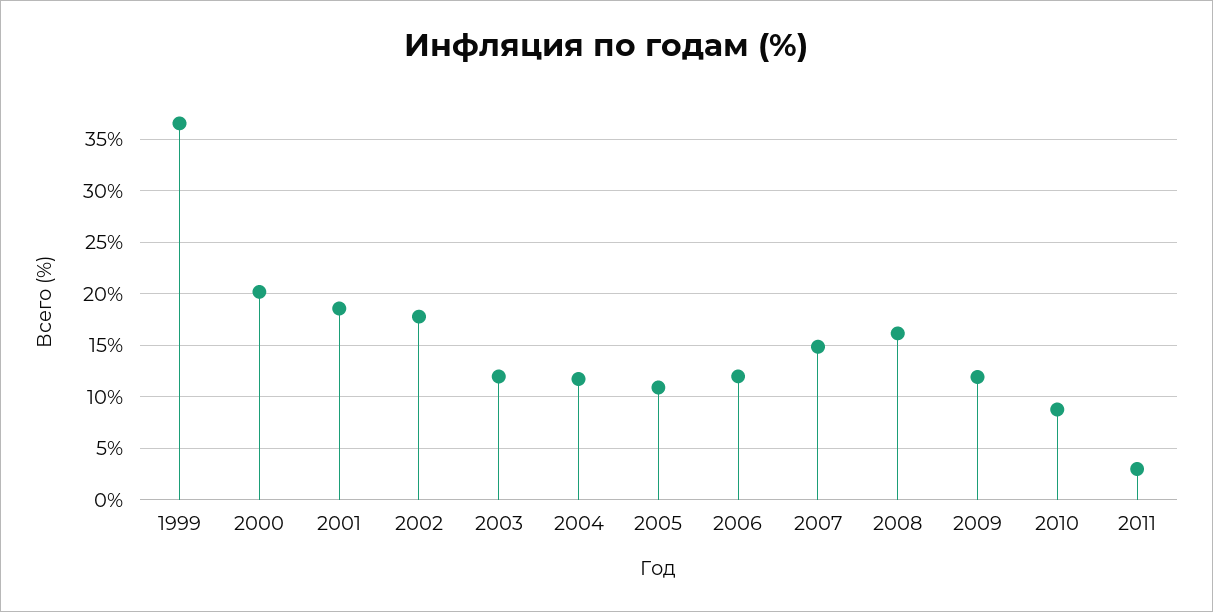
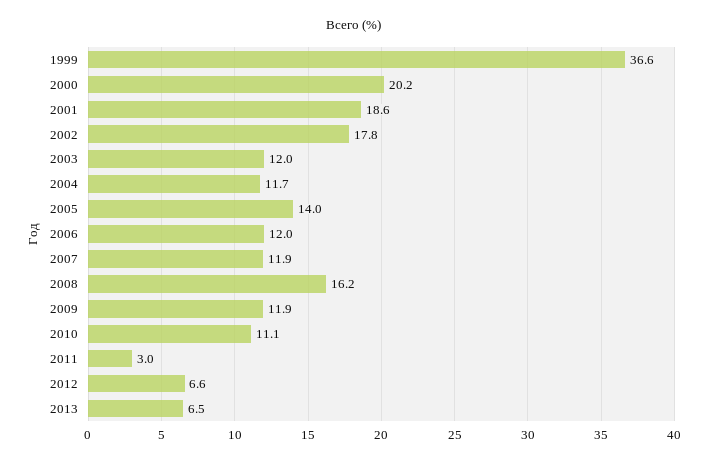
2005: 11 -> 14
2007: 15 -> 11.9
2010: 9 -> 11.1
2012: none -> 6.6
2013: none -> 6.5

